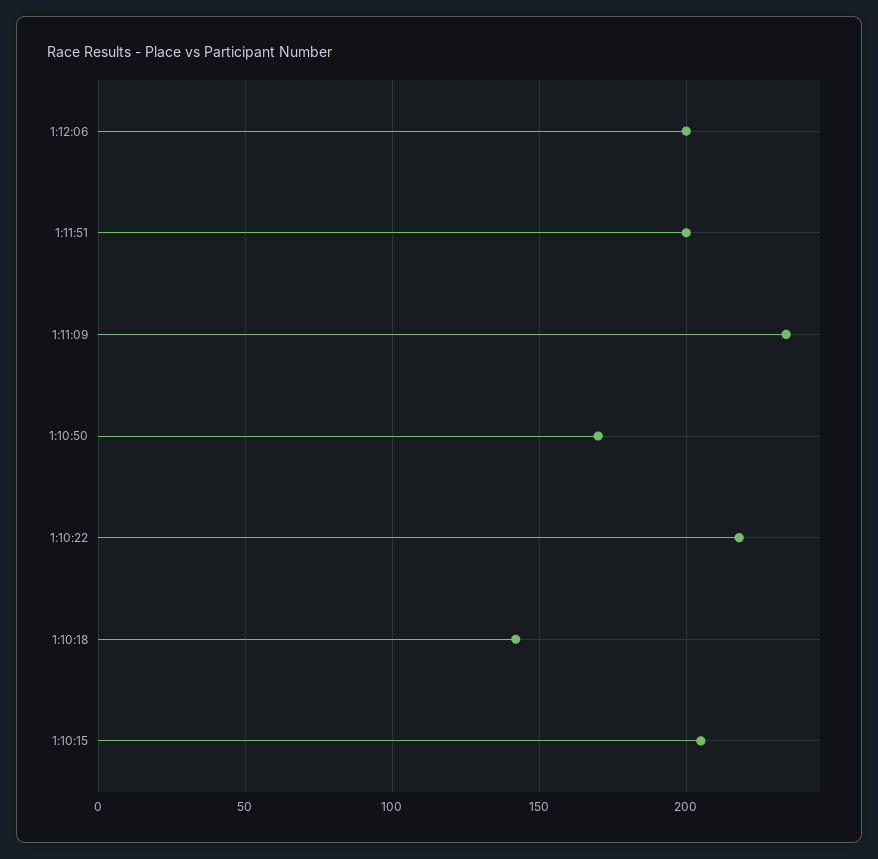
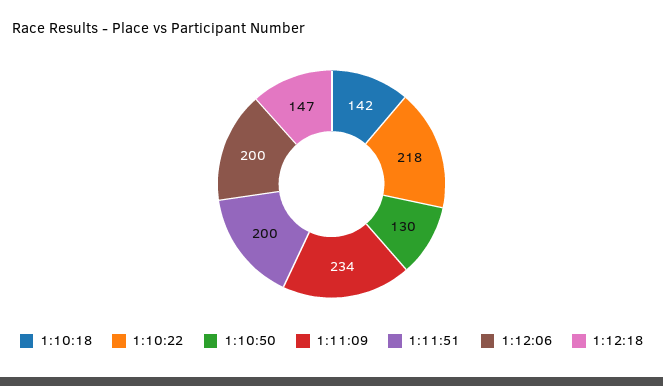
1:10:50: 170 -> 130
1:10:15: 205 -> none
1:12:18: none -> 147

